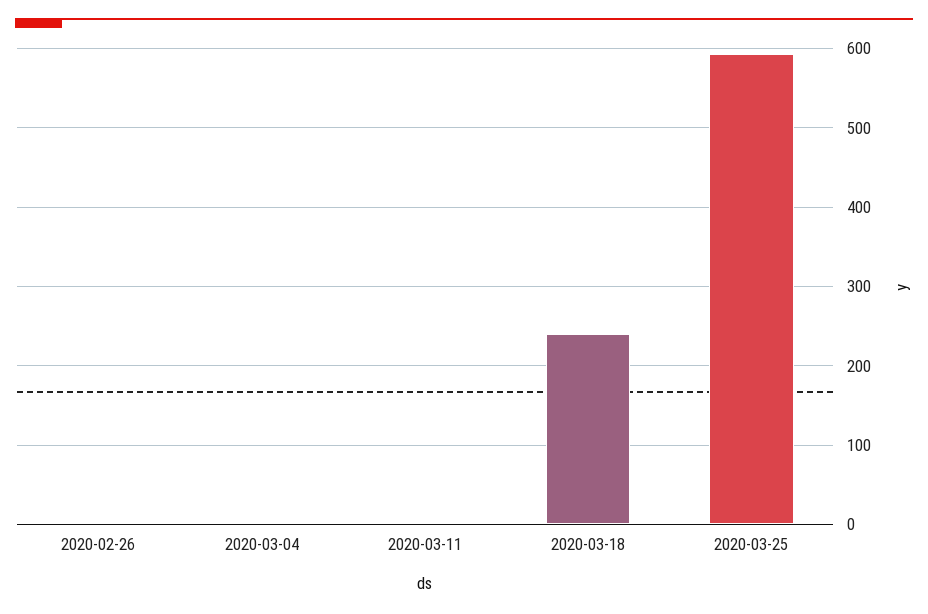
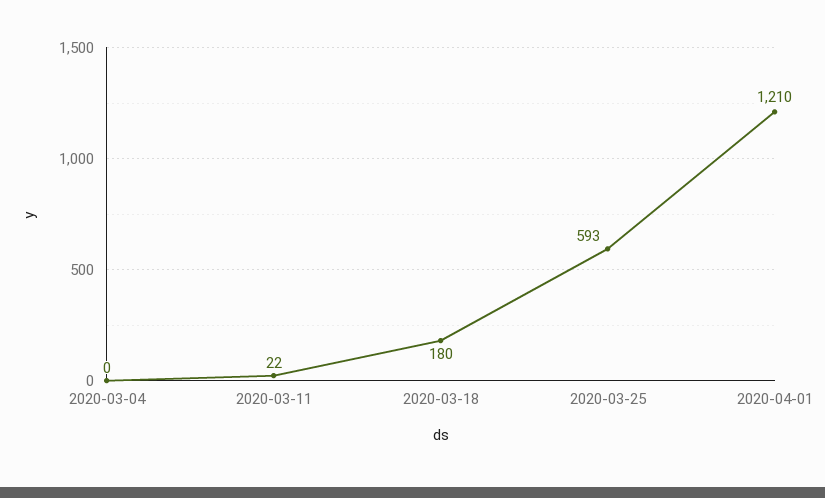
2020-02-26: 0 -> none
2020-03-11: 0 -> 22
2020-03-18: 240 -> 180
2020-04-01: none -> 1210

